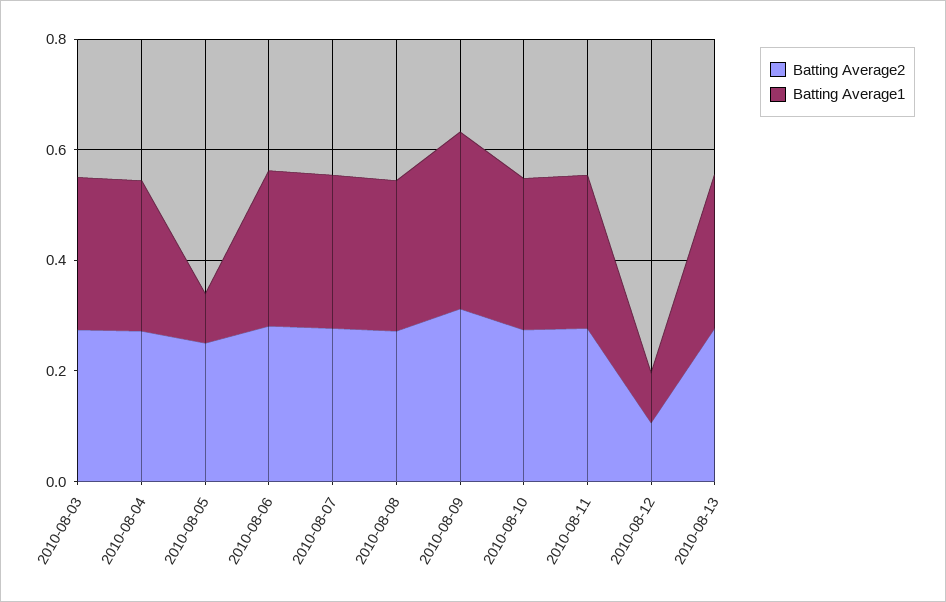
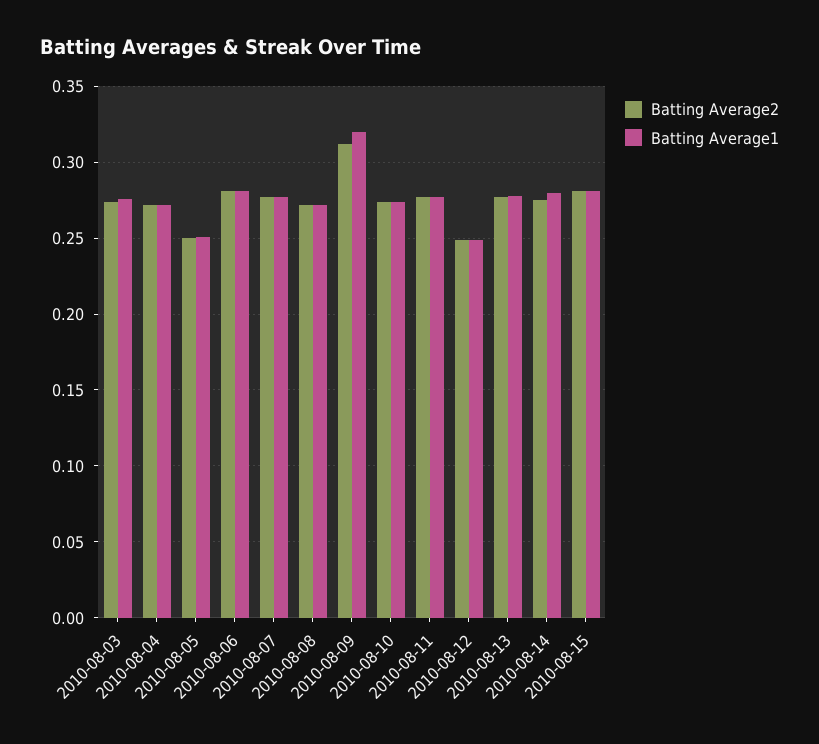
Batting Average1, 2010-08-05: 0.1 -> 0.25
Batting Average2, 2010-08-12: 0.1 -> 0.25
Batting Average1, 2010-08-12: 0.1 -> 0.25
Batting Average2, 2010-08-14: none -> 0.275
Batting Average1, 2010-08-14: none -> 0.28
Batting Average2, 2010-08-15: none -> 0.28
Batting Average1, 2010-08-15: none -> 0.28

